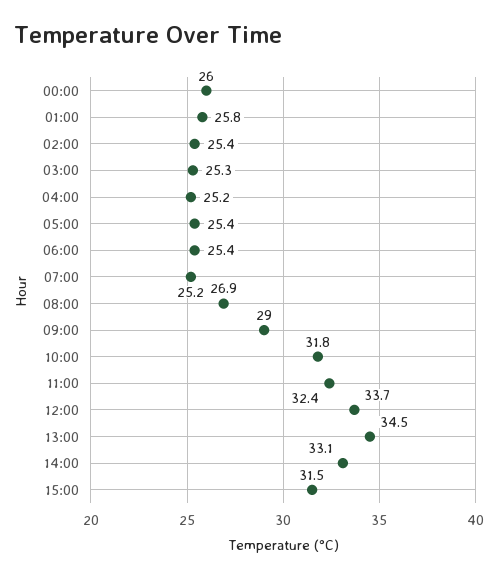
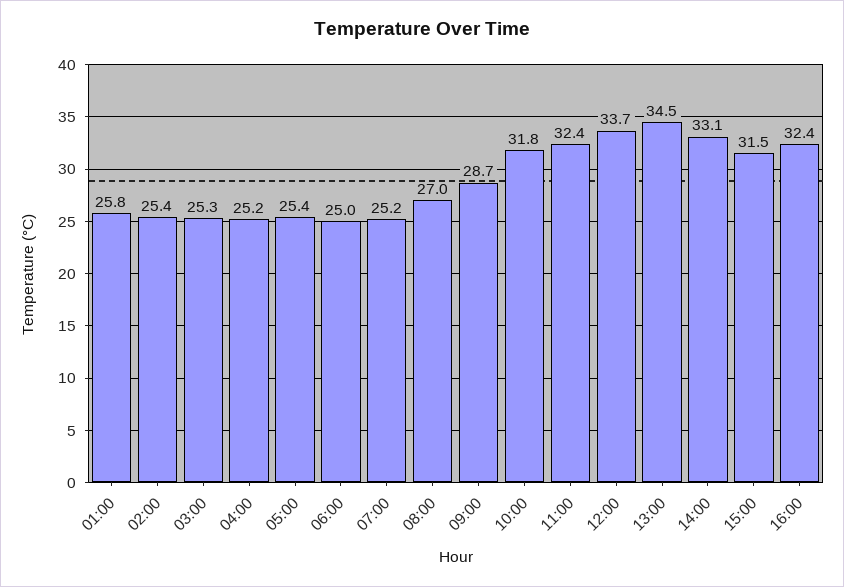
00:00: 26 -> none
06:00: 25.4 -> 25
08:00: 26.9 -> 27
09:00: 29 -> 28.7
16:00: none -> 32.4

